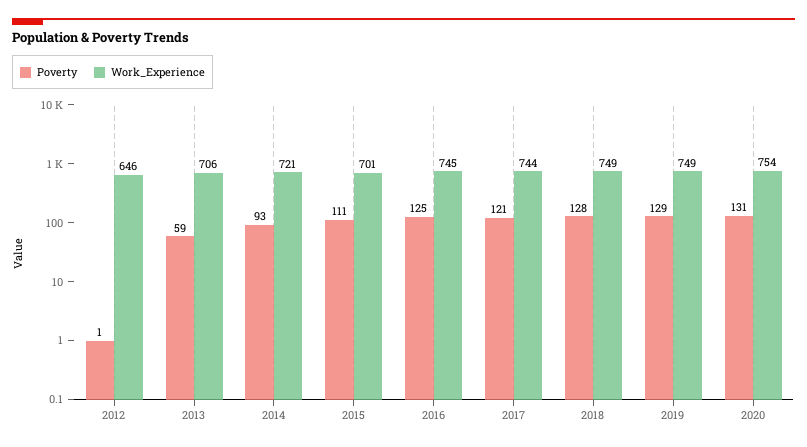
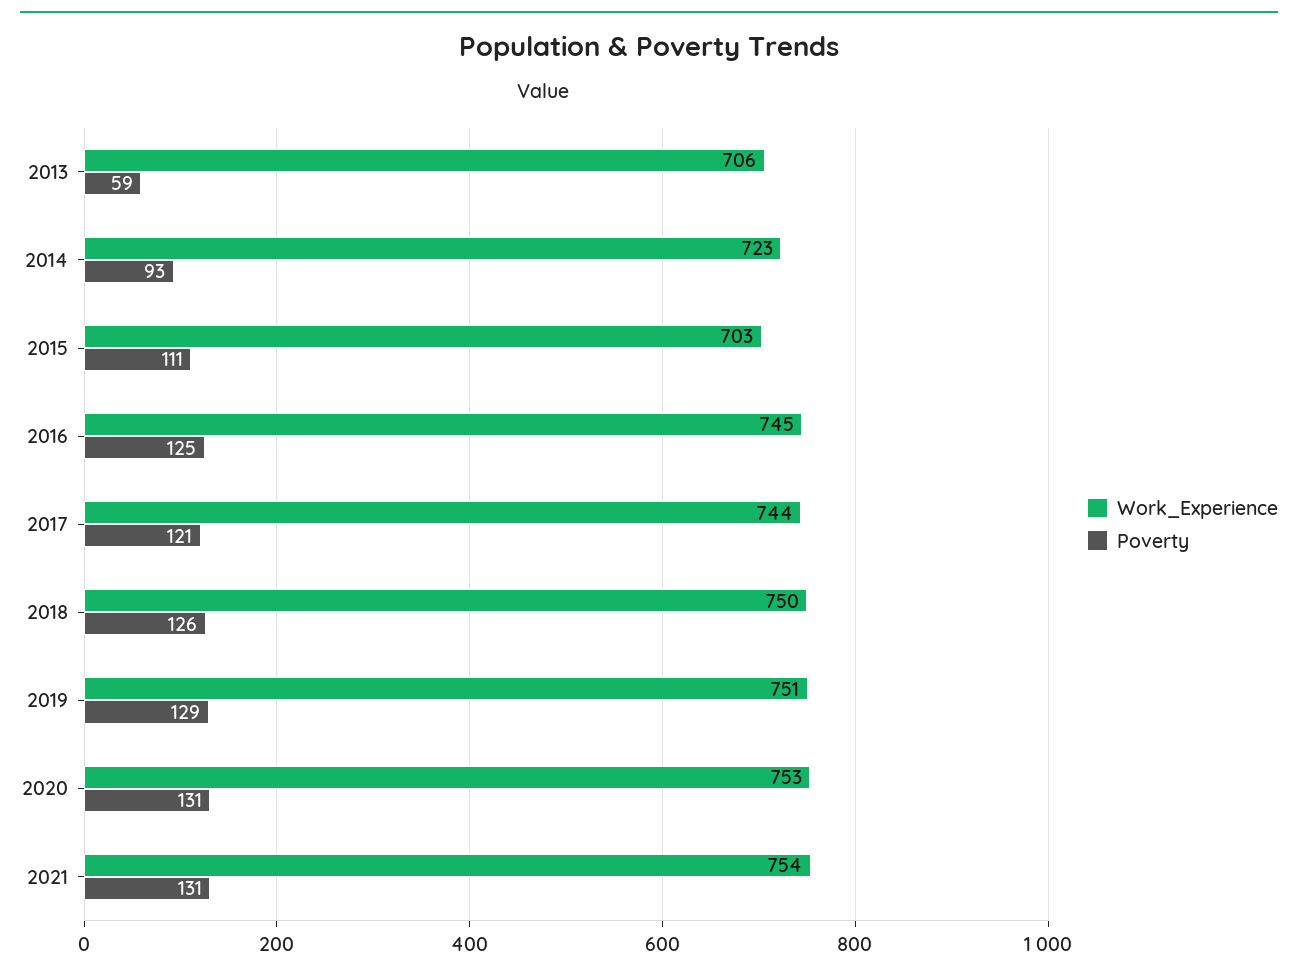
Poverty, 2012: 1 -> none
Work_Experience, 2012: 646 -> none
Work_Experience, 2014: 721 -> 723
Work_Experience, 2015: 701 -> 703
Poverty, 2018: 128 -> 126
Work_Experience, 2018: 749 -> 750
Work_Experience, 2019: 749 -> 751
Work_Experience, 2020: 754 -> 753
Work_Experience, 2021: none -> 754
Poverty, 2021: none -> 131

